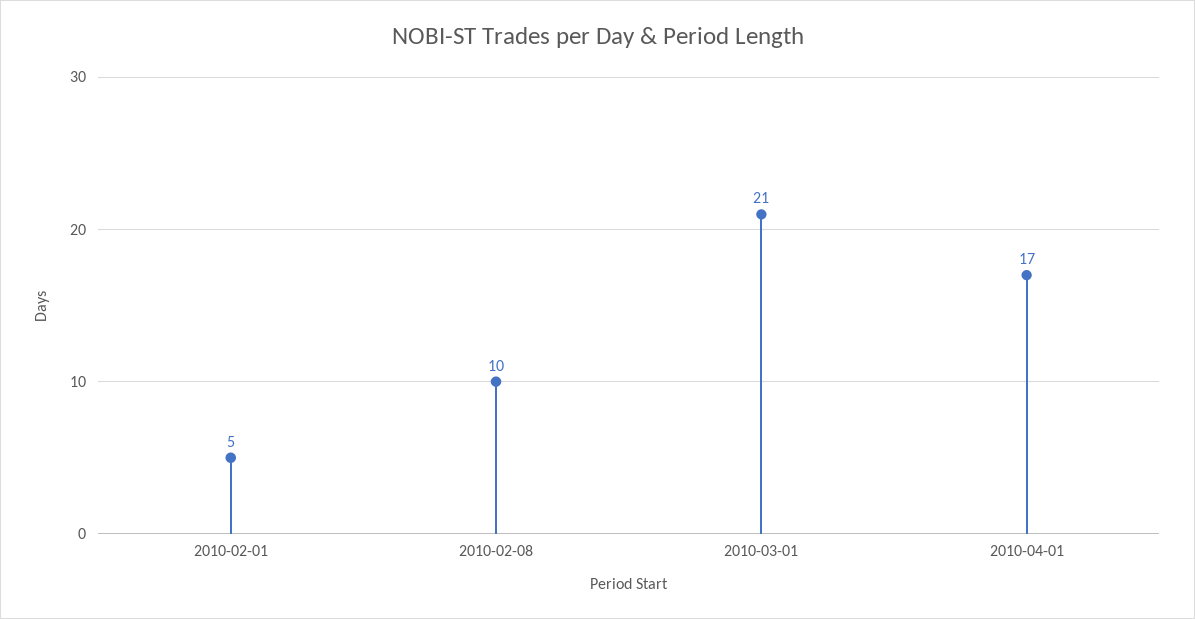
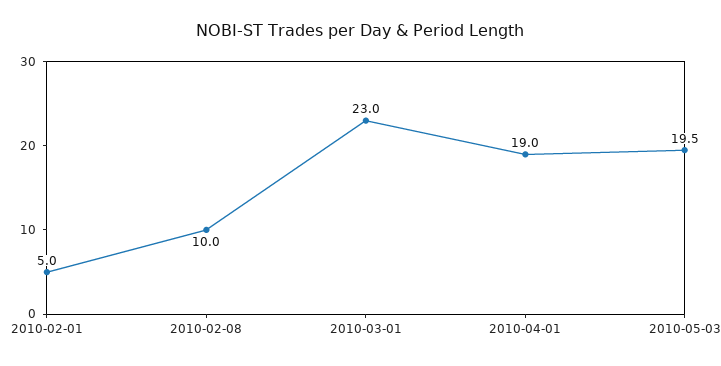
2010-03-01: 21 -> 23
2010-04-01: 17 -> 19
2010-05-03: none -> 19.5

